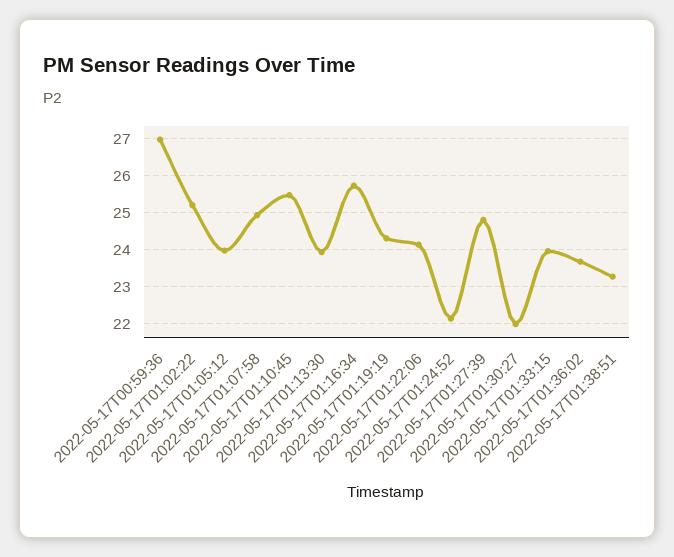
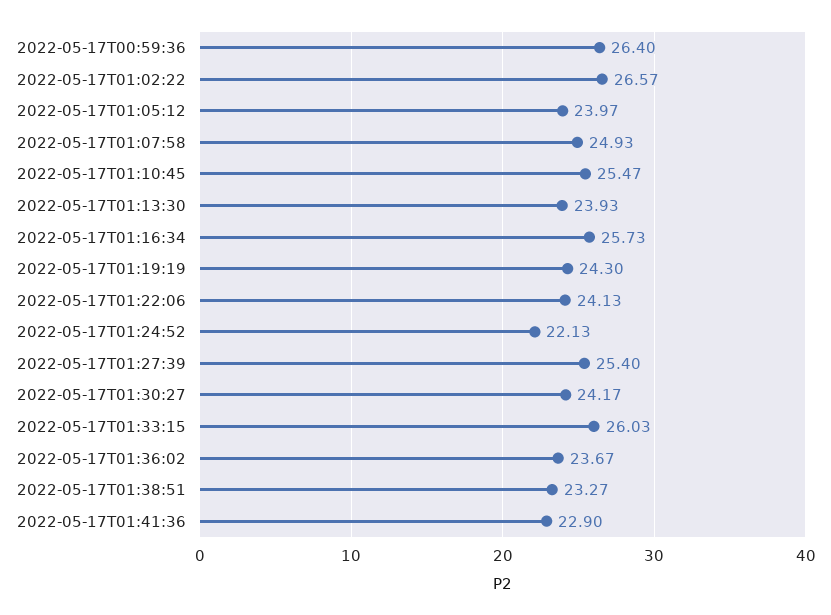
2022-05-17T00:59:36: 27 -> 26.4
2022-05-17T01:02:22: 25.2 -> 26.57
2022-05-17T01:27:39: 24.8 -> 25.4
2022-05-17T01:30:27: 22 -> 24.17
2022-05-17T01:33:15: 24 -> 26.03
2022-05-17T01:41:36: none -> 22.9

